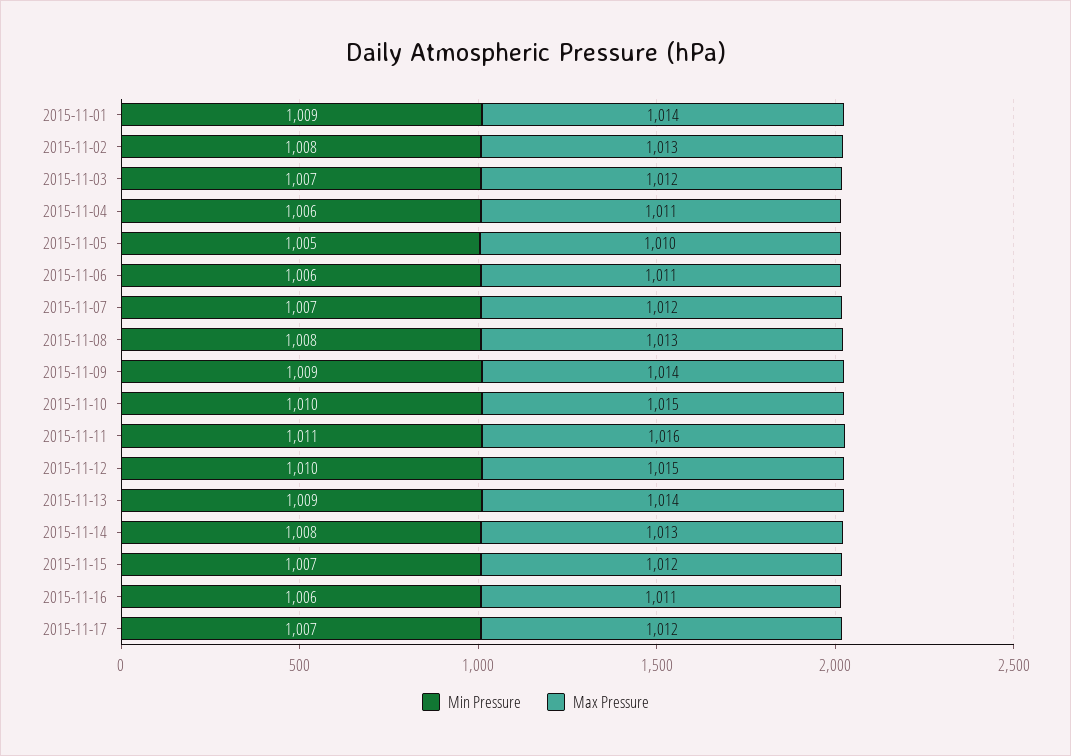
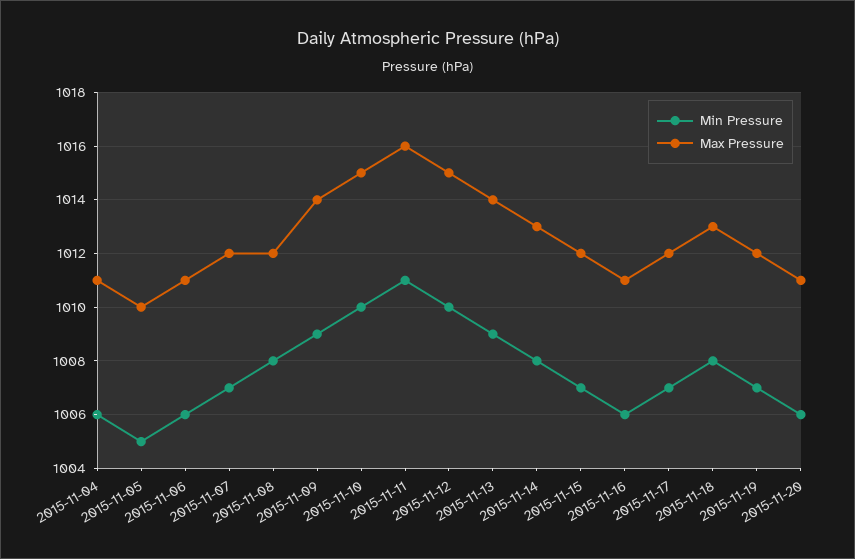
Min Pressure, 2015-11-01: 1009 -> none
Max Pressure, 2015-11-01: 1014 -> none
Min Pressure, 2015-11-02: 1008 -> none
Max Pressure, 2015-11-02: 1013 -> none
Min Pressure, 2015-11-03: 1007 -> none
Max Pressure, 2015-11-03: 1012 -> none
Max Pressure, 2015-11-08: 1013 -> 1012
Min Pressure, 2015-11-18: none -> 1008
Max Pressure, 2015-11-18: none -> 1013
Min Pressure, 2015-11-19: none -> 1007
Max Pressure, 2015-11-19: none -> 1012
Min Pressure, 2015-11-20: none -> 1006
Max Pressure, 2015-11-20: none -> 1011

